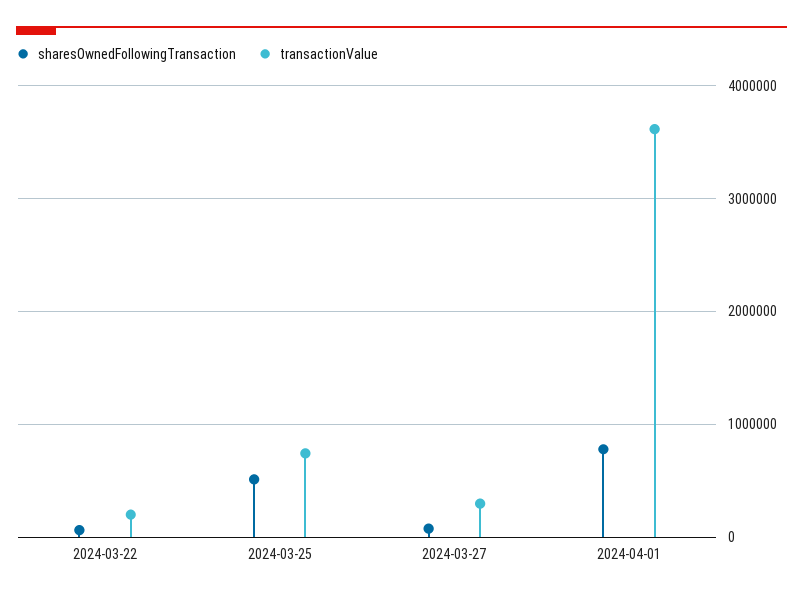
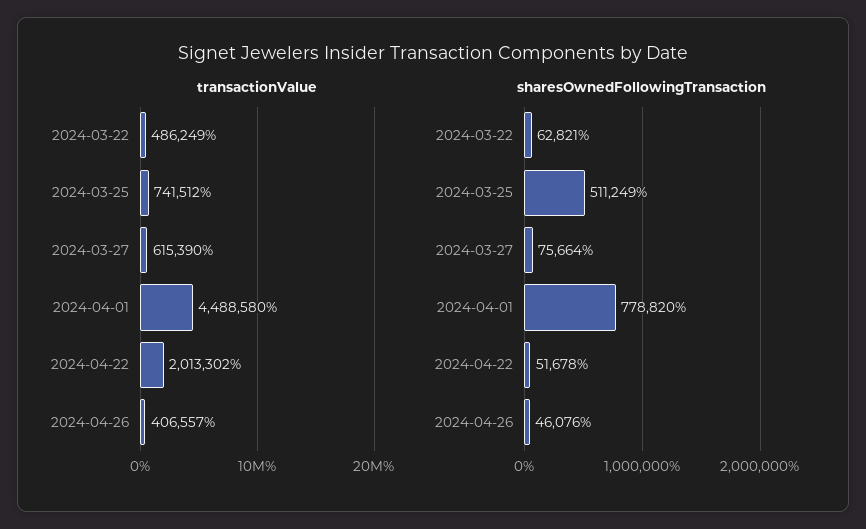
transactionValue, 2024-03-22: 200000 -> 486249
transactionValue, 2024-03-27: 300000 -> 615390
transactionValue, 2024-04-01: 3600000 -> 4488580
transactionValue, 2024-04-22: none -> 2013302
transactionValue, 2024-04-26: none -> 406557
sharesOwnedFollowingTransaction, 2024-04-22: none -> 51678
sharesOwnedFollowingTransaction, 2024-04-26: none -> 46076

